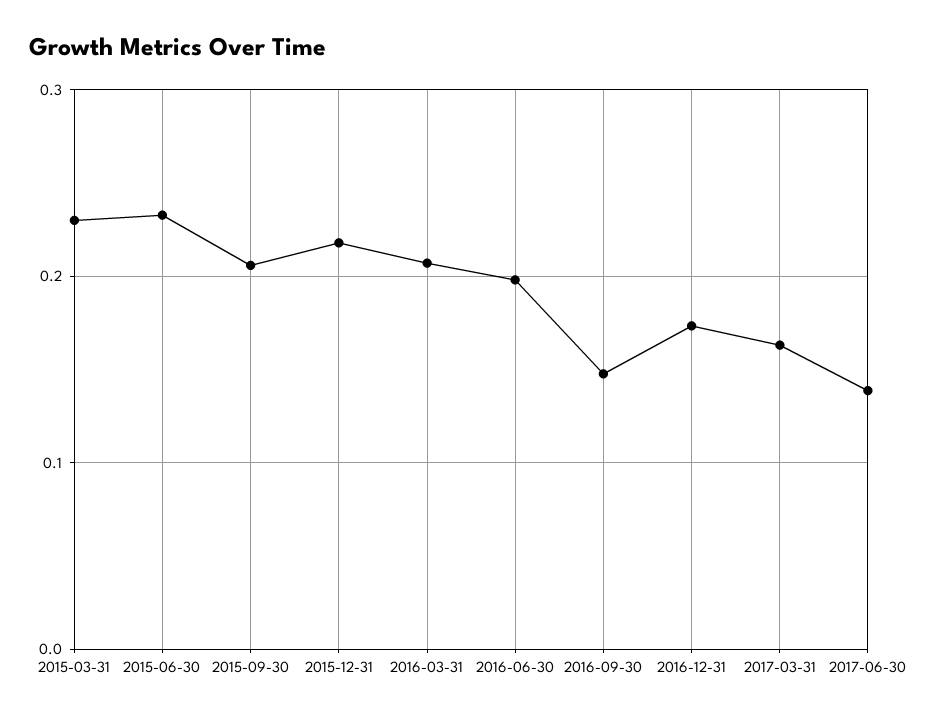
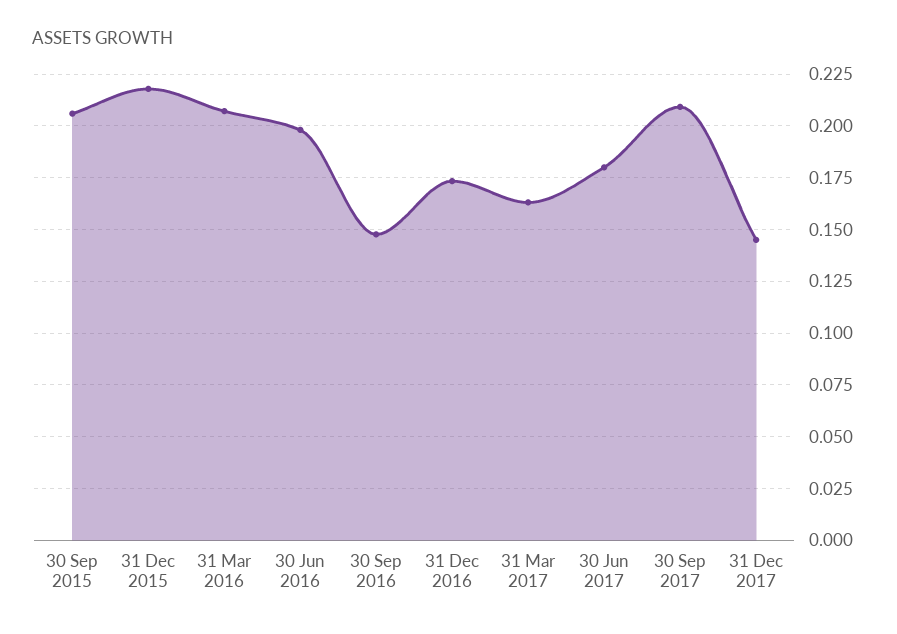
2015-03-31: 0.23 -> none
2015-06-30: 0.23 -> none
2017-06-30: 0.14 -> 0.18
30 Sep 2017: none -> 0.21
31 Dec 2017: none -> 0.145

